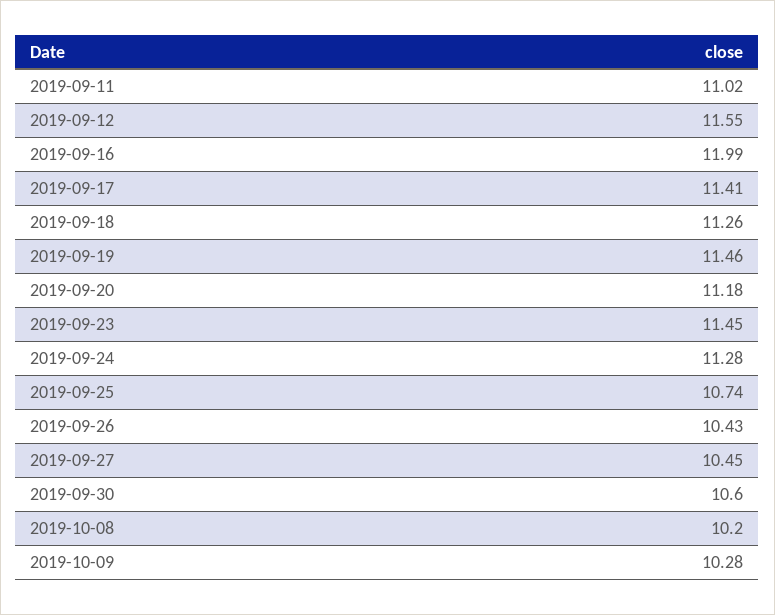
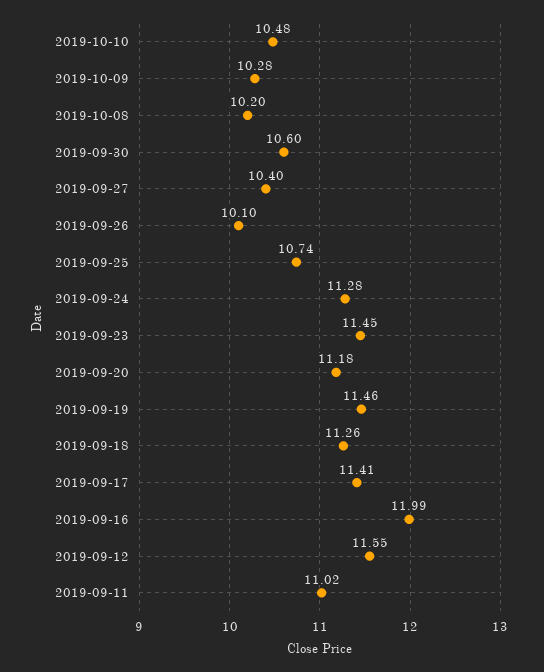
2019-09-26: 10.43 -> 10.1
2019-09-27: 10.45 -> 10.4
2019-10-10: none -> 10.48

